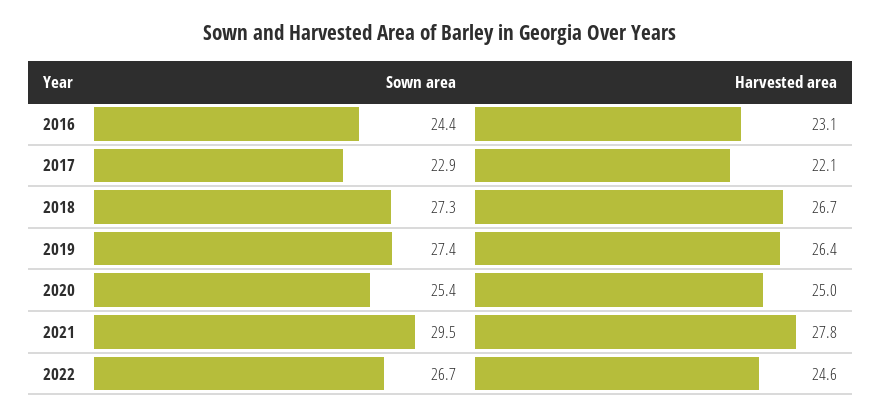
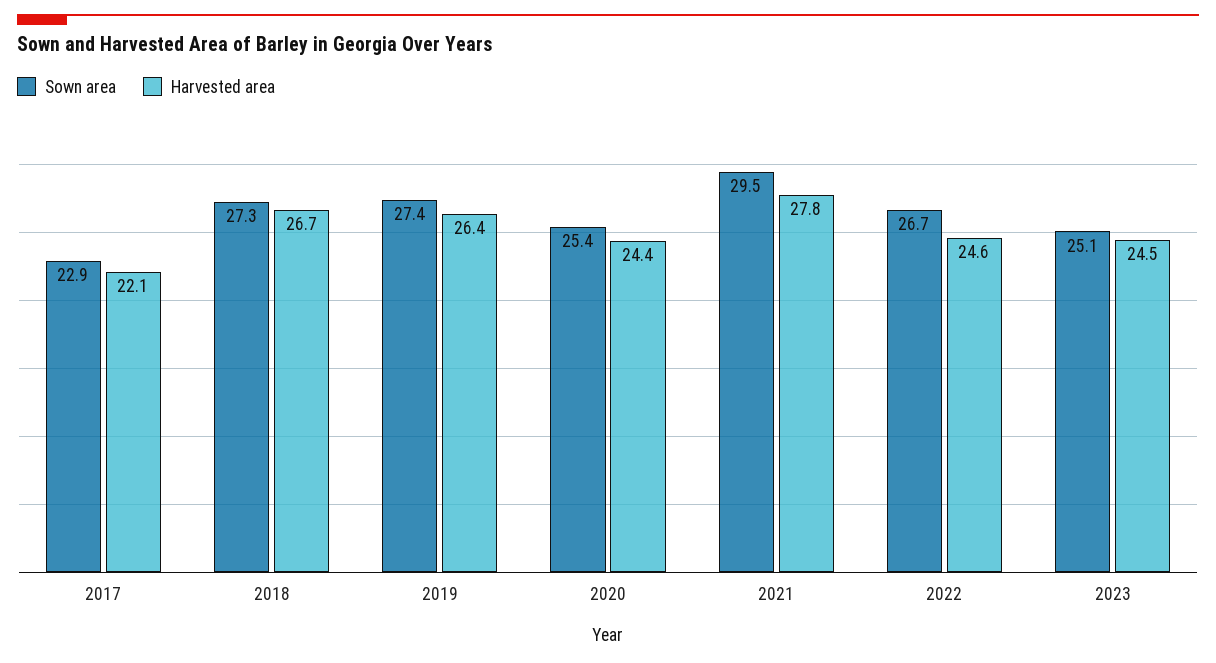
Sown area, 2016: 24.4 -> none
Harvested area, 2016: 23.1 -> none
Harvested area, 2020: 25 -> 24.4
Sown area, 2023: none -> 25.1
Harvested area, 2023: none -> 24.5

